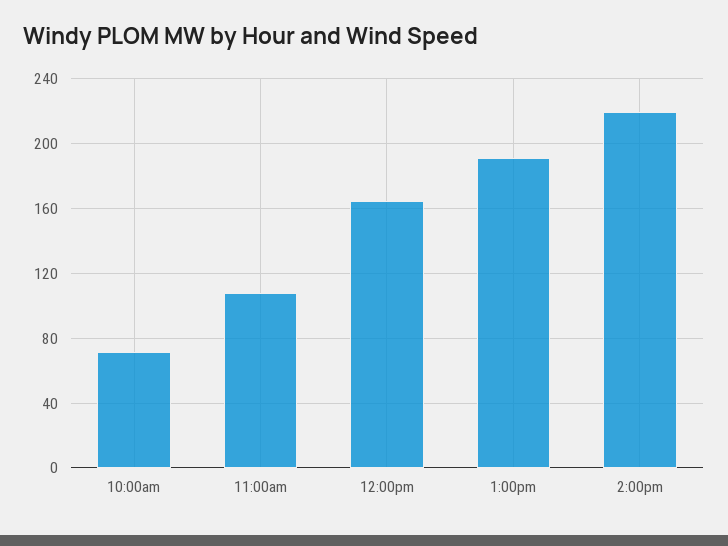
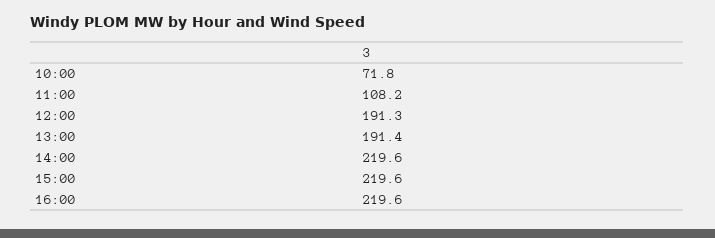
12:00pm: 165 -> 191.3
15:00: none -> 219.6
16:00: none -> 219.6

